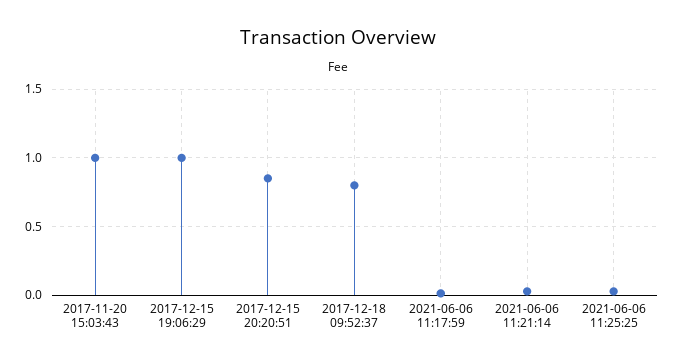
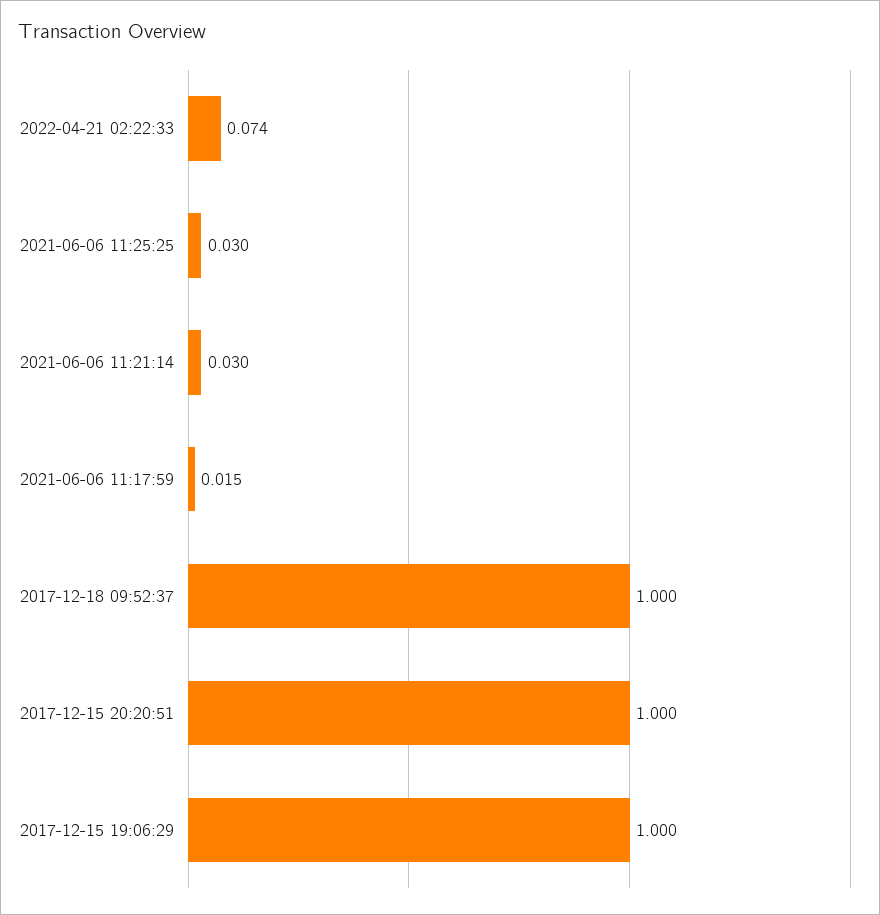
2017-11-20 15:03:43: 1 -> none
2017-12-15 20:20:51: 0.85 -> 1
2017-12-18 09:52:37: 0.8 -> 1
2022-04-21 02:22:33: none -> 0.074

